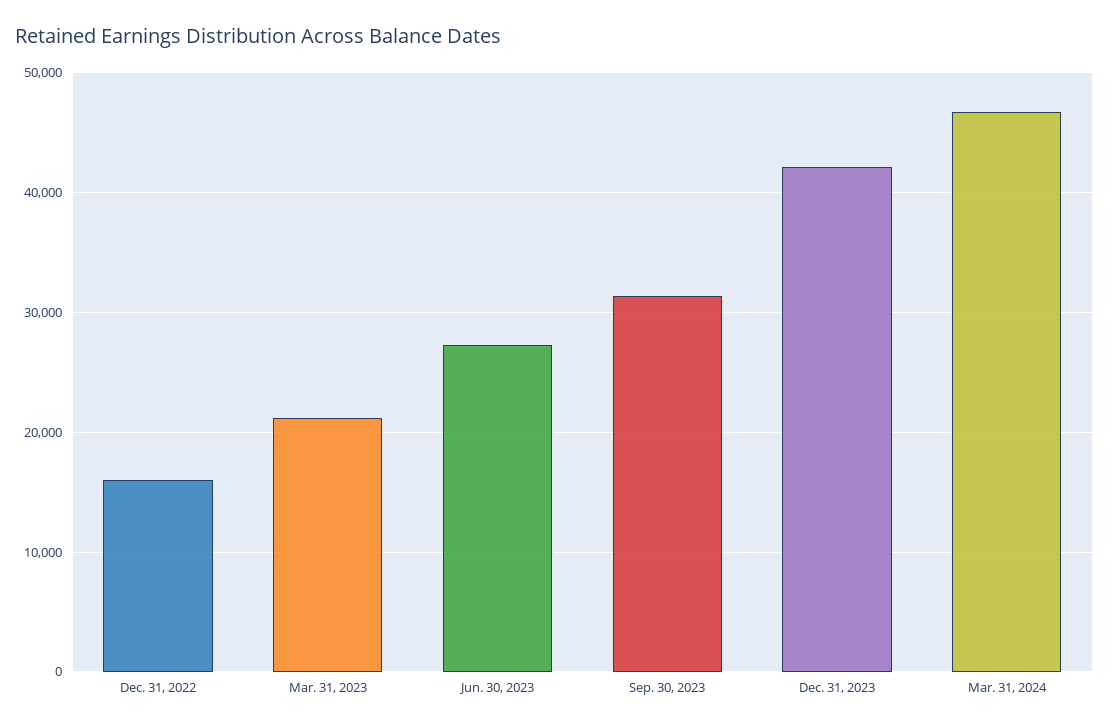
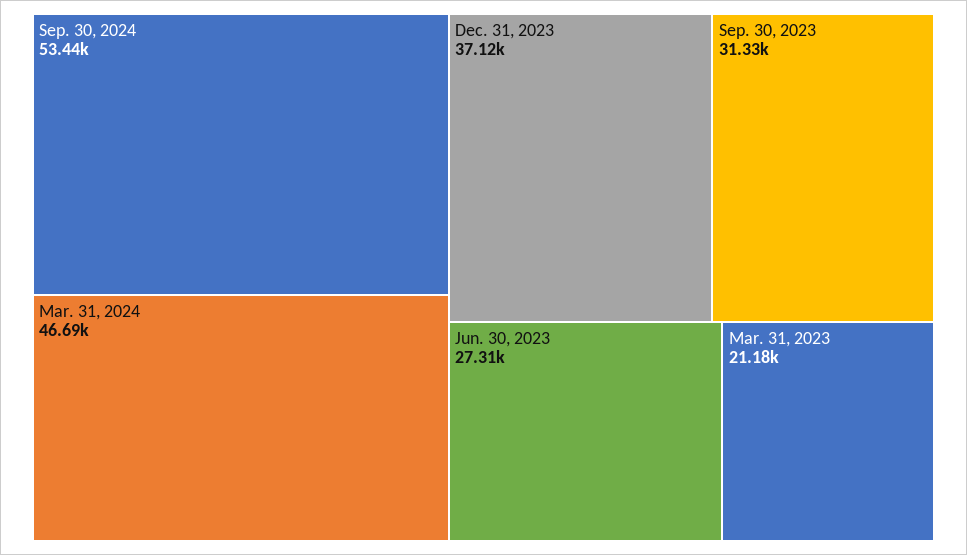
Dec. 31, 2022: 16000 -> none
Dec. 31, 2023: 42000 -> 37120
Sep. 30, 2024: none -> 53440

